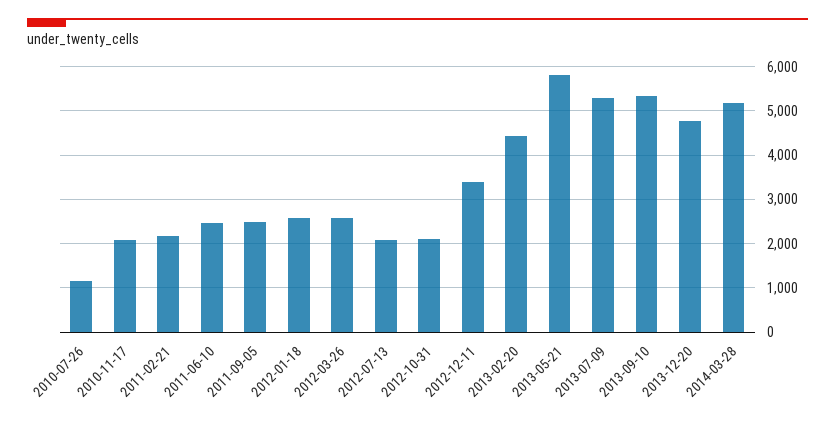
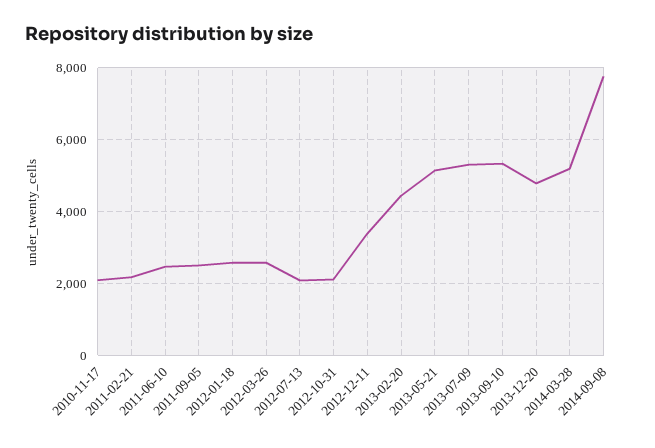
2010-07-26: 1200 -> none
2013-05-21: 5800 -> 5200
2014-09-08: none -> 7800

